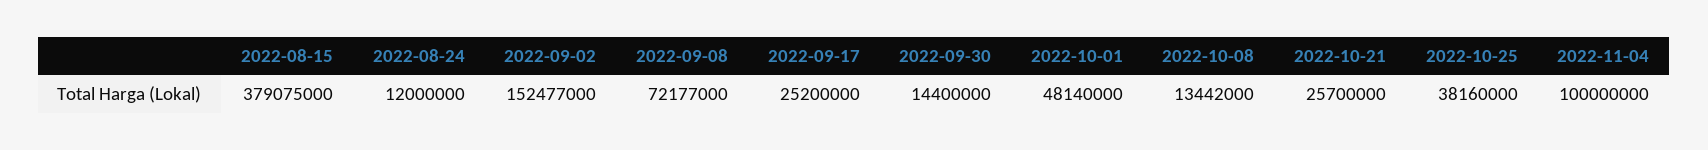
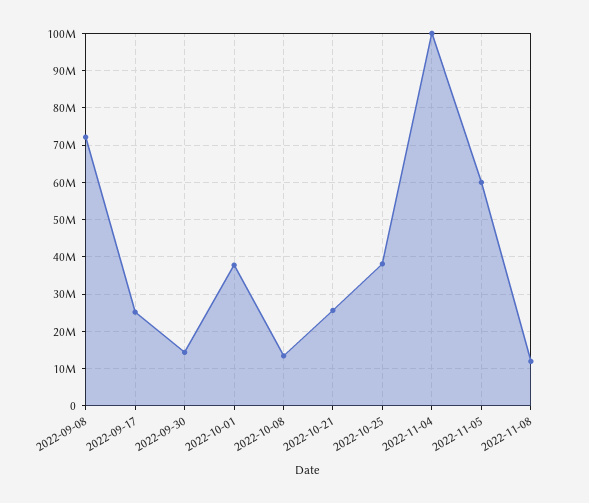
2022-08-15: 379075000 -> none
2022-08-24: 12000000 -> none
2022-09-02: 152477000 -> none
2022-10-01: 48140000 -> 38000000
2022-11-05: none -> 60000000
2022-11-08: none -> 12000000

